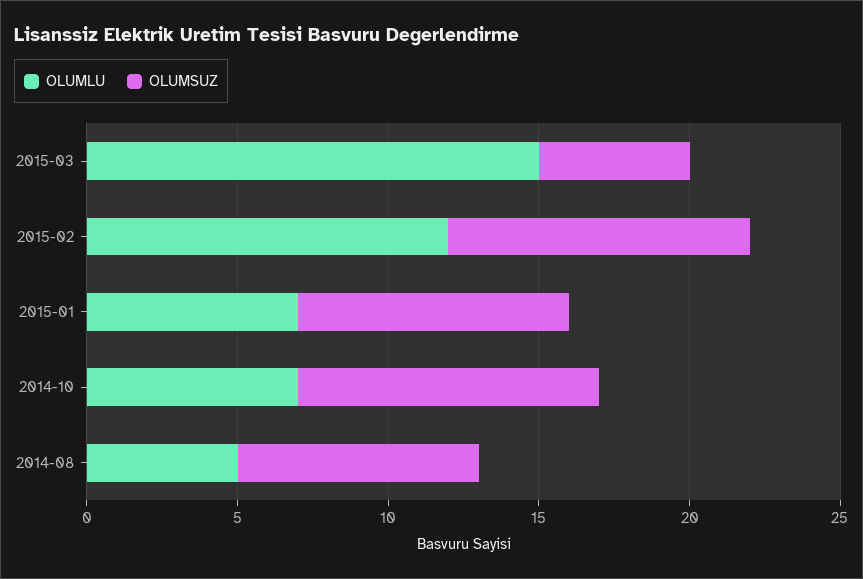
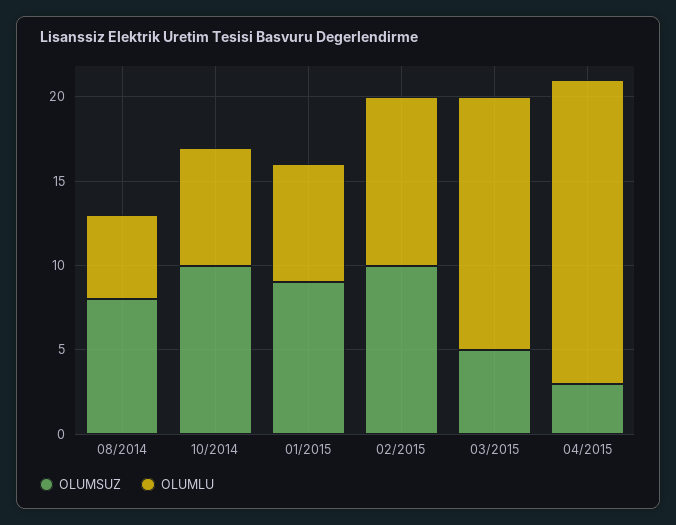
OLUMLU, 2015-02: 12 -> 10
OLUMSUZ, 04/2015: none -> 3
OLUMLU, 04/2015: none -> 18

